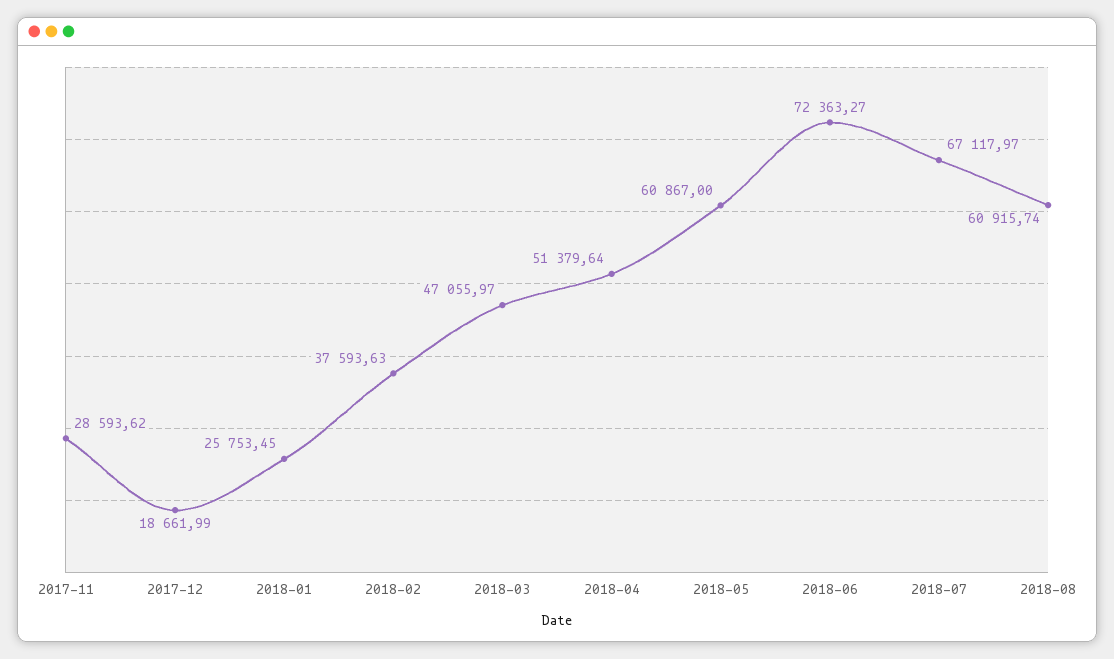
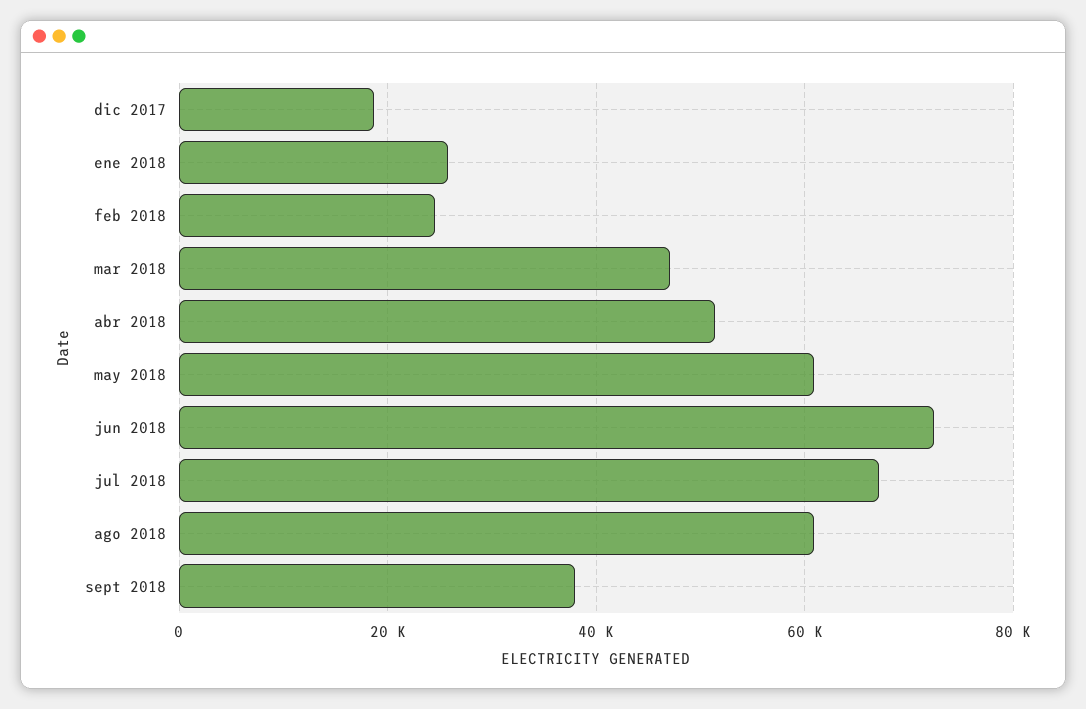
2017-11: 28593.62 -> none
2018-02: 37593.63 -> 24000
sept 2018: none -> 38000

